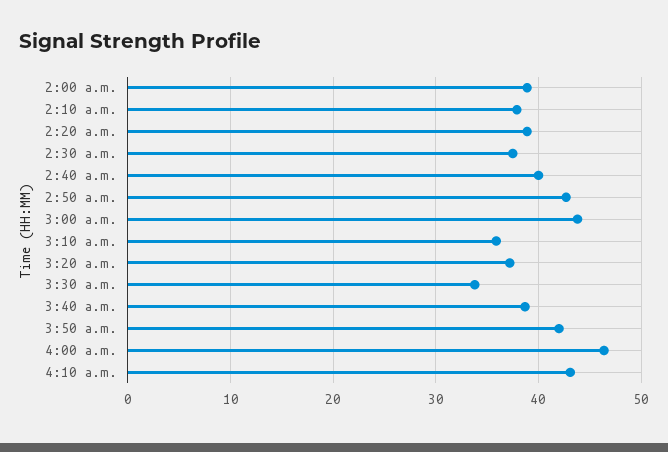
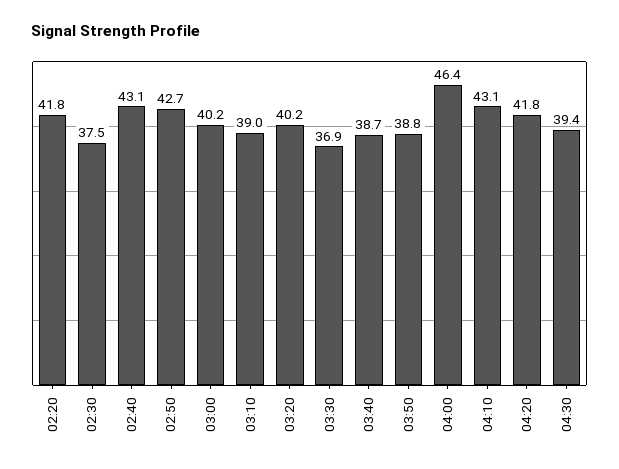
2:00 a.m.: 39 -> none
2:10 a.m.: 38 -> none
2:20 a.m.: 39 -> 41.8
2:40 a.m.: 40 -> 43.1
3:00 a.m.: 44 -> 40.2
3:10 a.m.: 36 -> 39
3:20 a.m.: 37 -> 40.2
3:30 a.m.: 34 -> 36.9
3:50 a.m.: 42 -> 38.8
04:20: none -> 41.8
04:30: none -> 39.4

